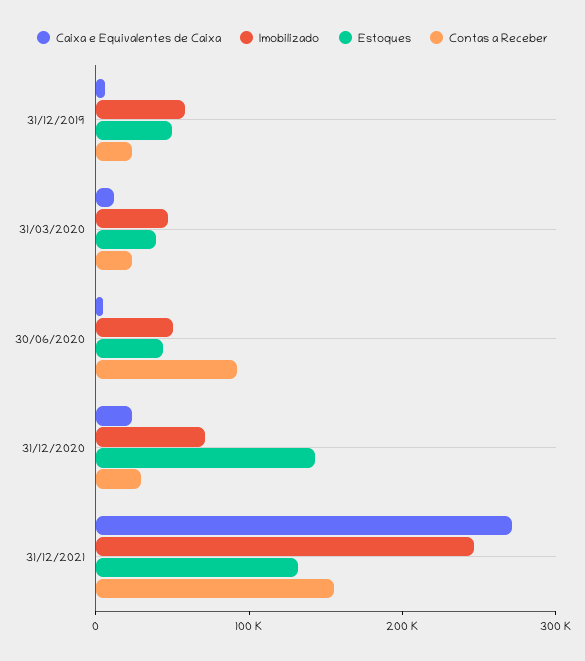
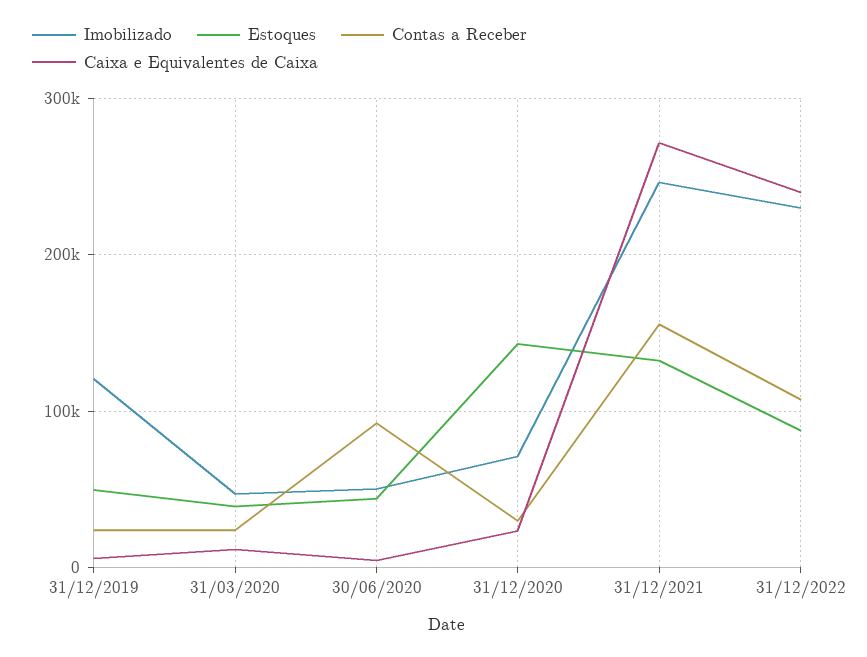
Imobilizado, 31/12/2019: 60000 -> 120000
Imobilizado, 31/12/2022: none -> 230000
Estoques, 31/12/2022: none -> 90000
Contas a Receber, 31/12/2022: none -> 110000
Caixa e Equivalentes de Caixa, 31/12/2022: none -> 240000

